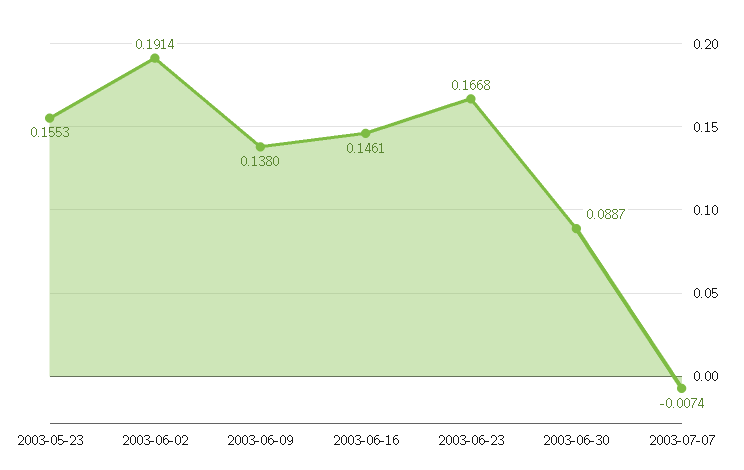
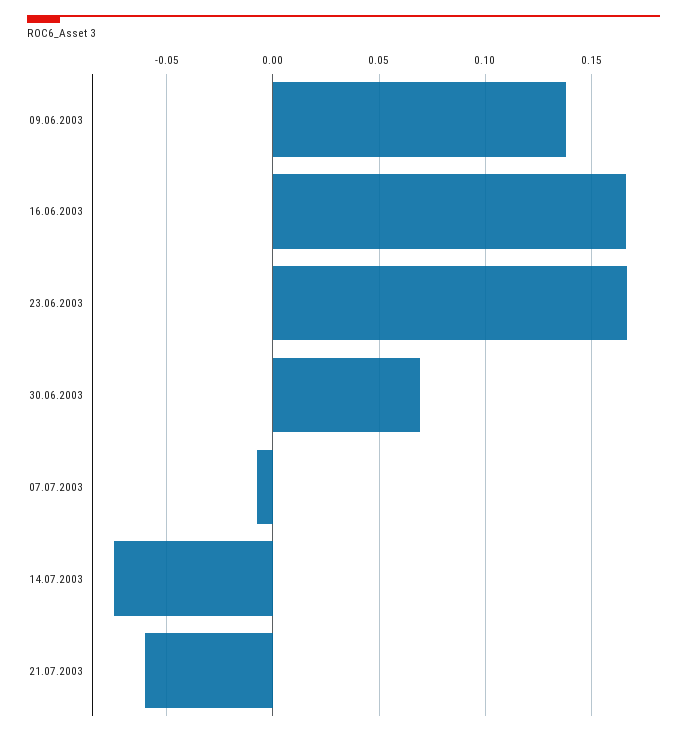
2003-05-23: 0.1553 -> none
2003-06-02: 0.1914 -> none
2003-06-16: 0.1461 -> 0.165
2003-06-30: 0.0887 -> 0.07
14.07.2003: none -> -0.075
21.07.2003: none -> -0.06

